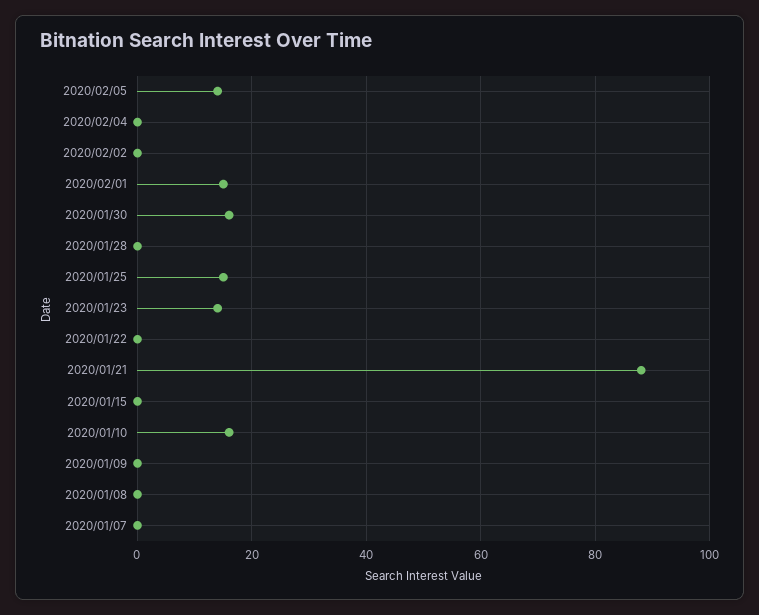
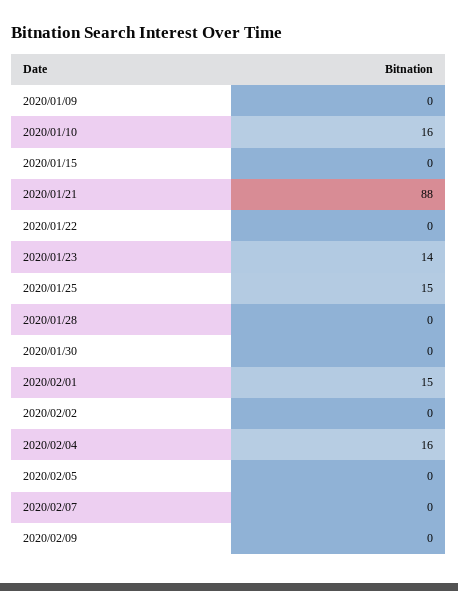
2020/02/05: 15 -> 0
2020/02/04: 0 -> 16
2020/01/30: 15 -> 0
2020/01/08: 0 -> none
2020/01/07: 0 -> none
2020/02/07: none -> 0
2020/02/09: none -> 0

